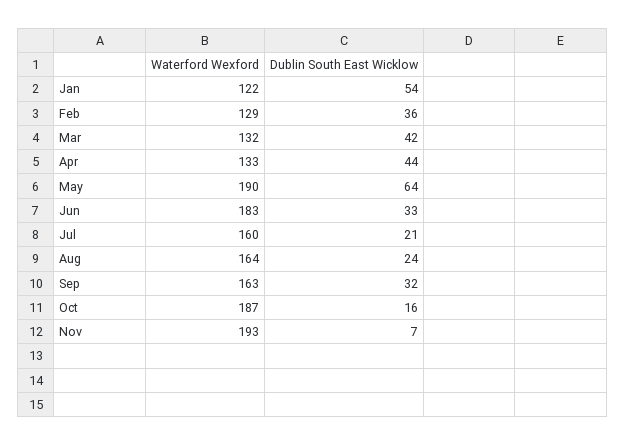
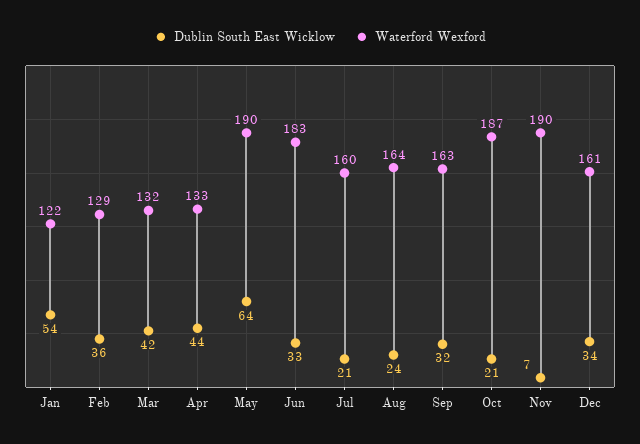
Dublin South East Wicklow, Oct: 16 -> 21
Waterford Wexford, Nov: 193 -> 190
Dublin South East Wicklow, Dec: none -> 34
Waterford Wexford, Dec: none -> 161

